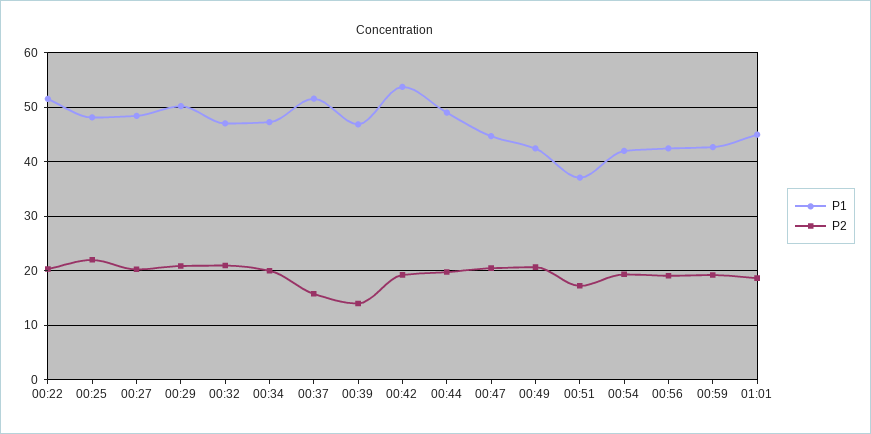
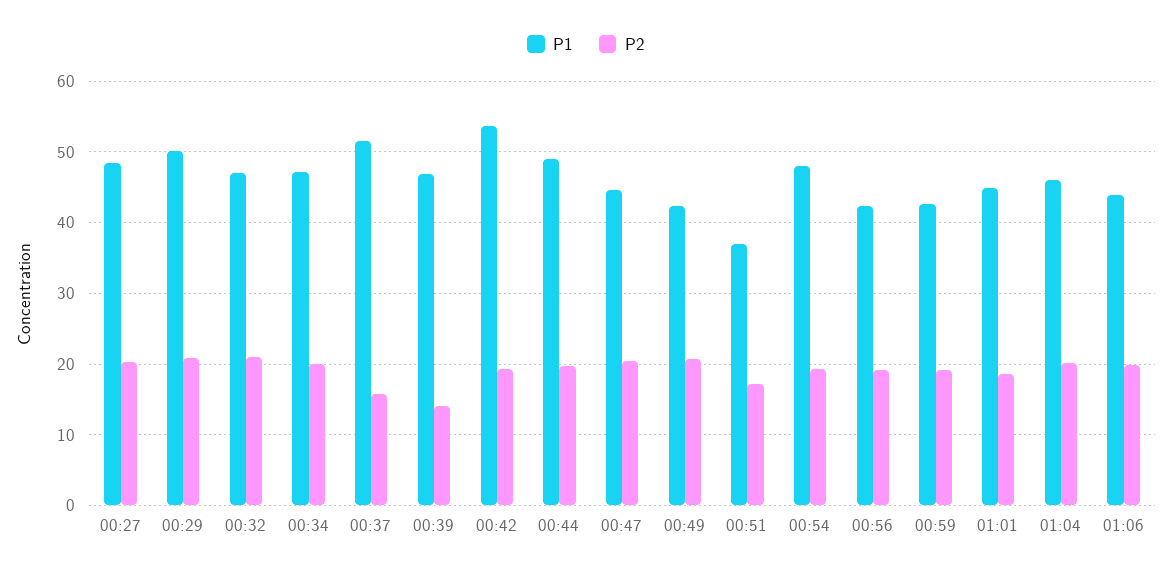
P1, 00:22: 52 -> none
P2, 00:22: 20 -> none
P1, 00:25: 48 -> none
P2, 00:25: 22 -> none
P1, 00:54: 42 -> 48
P1, 01:04: none -> 46
P2, 01:04: none -> 20
P1, 01:06: none -> 44
P2, 01:06: none -> 20

